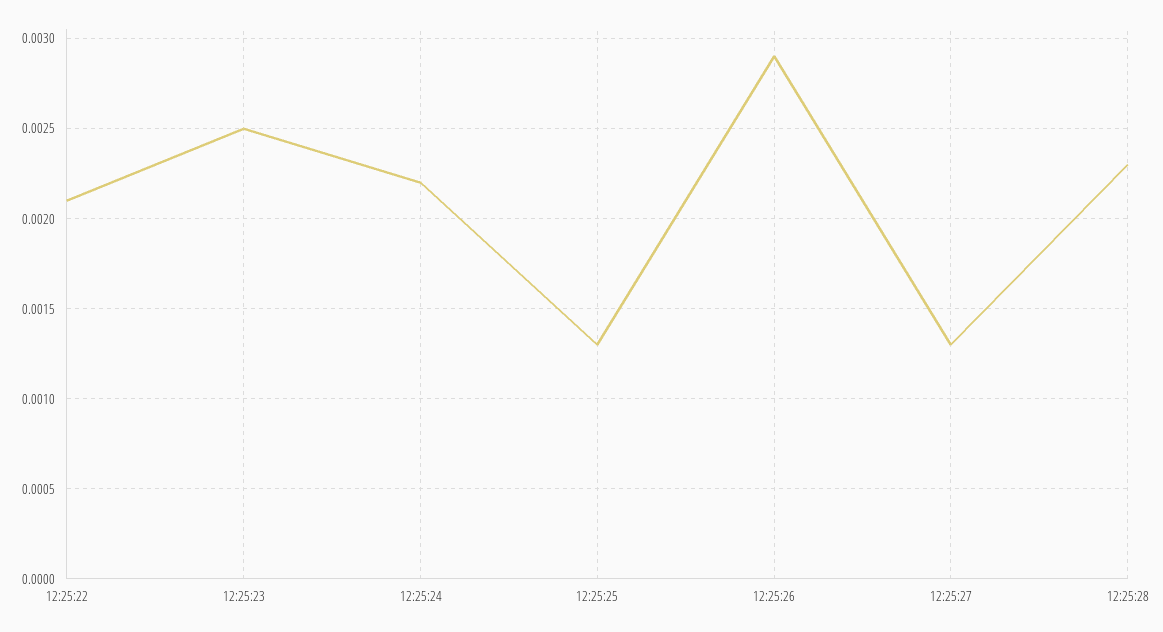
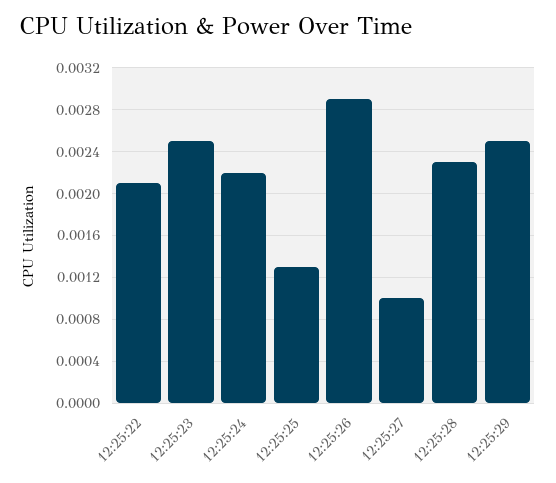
12:25:27: 0.0013 -> 0.001
12:25:29: none -> 0.0025

